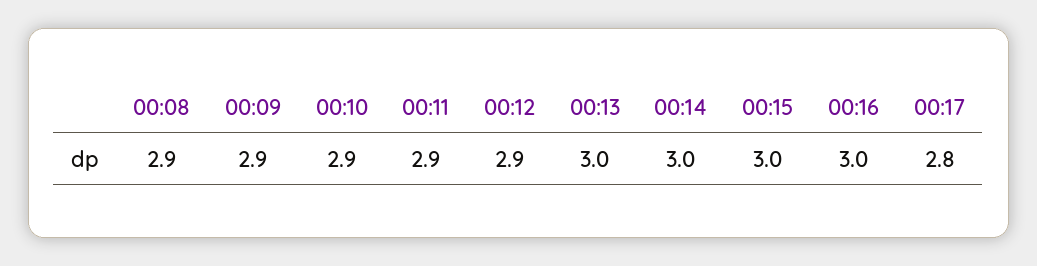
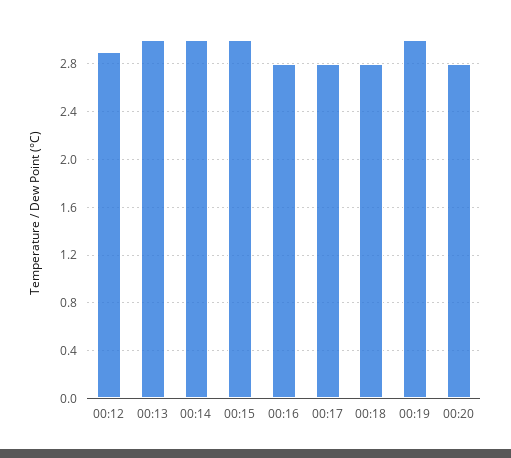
00:08: 2.9 -> none
00:09: 2.9 -> none
00:10: 2.9 -> none
00:11: 2.9 -> none
00:16: 3 -> 2.8
00:18: none -> 2.8
00:19: none -> 3
00:20: none -> 2.8

